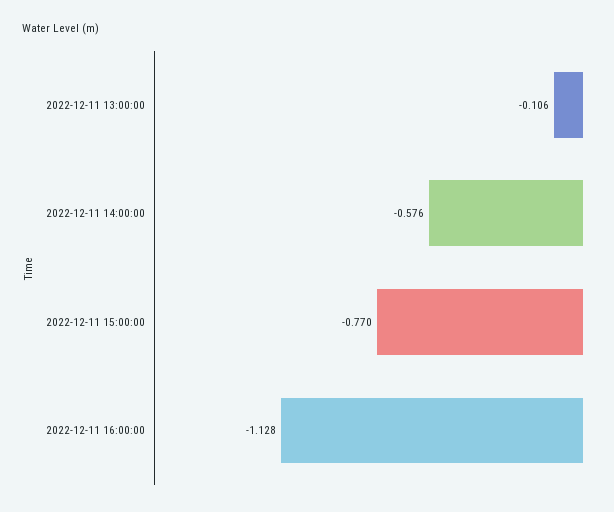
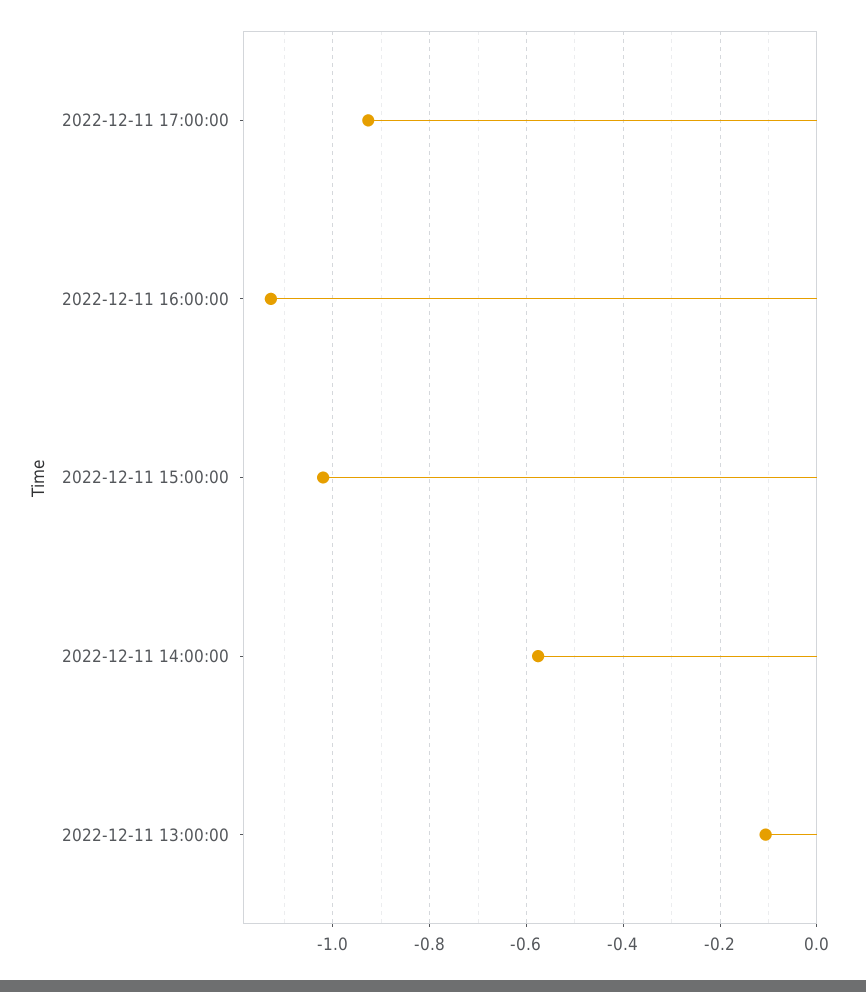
2022-12-11 15:00:00: -0.77 -> -1.02
2022-12-11 17:00:00: none -> -0.92

